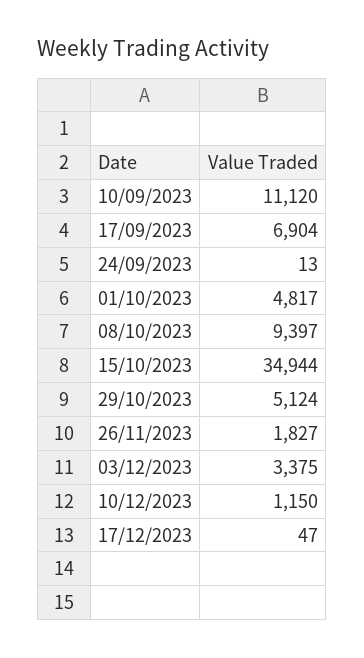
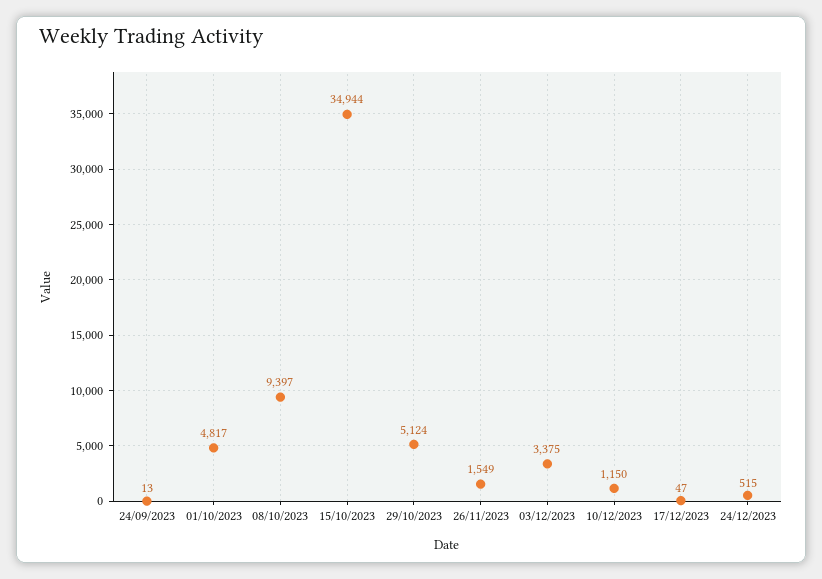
10/09/2023: 11120 -> none
17/09/2023: 6904 -> none
26/11/2023: 1827 -> 1549
24/12/2023: none -> 515

